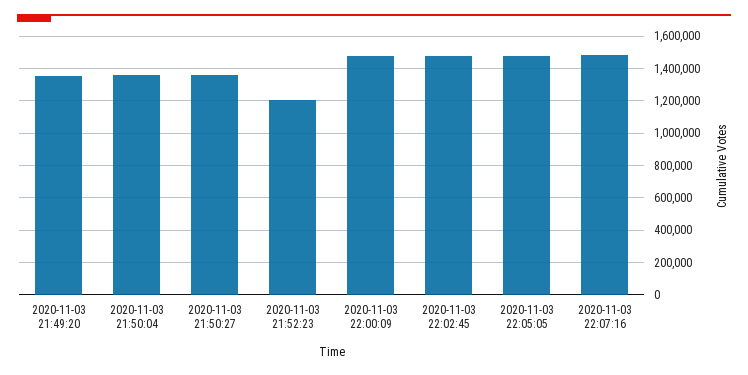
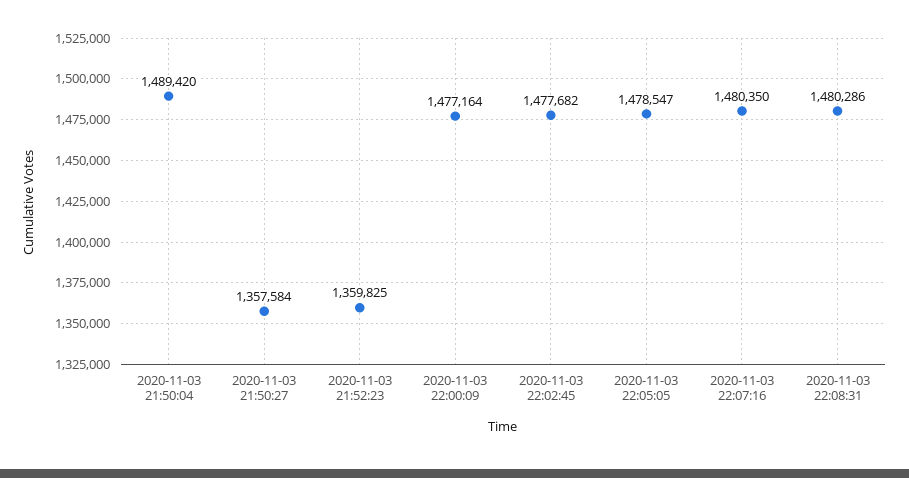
2020-11-03 21:49:20: 1350000 -> none
2020-11-03 21:50:04: 1350000 -> 1489420
2020-11-03 21:52:23: 1200000 -> 1359825
2020-11-03 22:08:31: none -> 1480286

